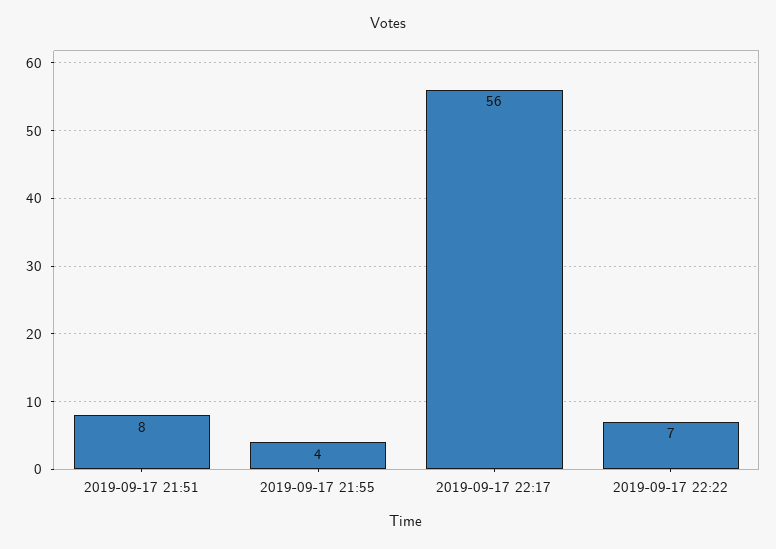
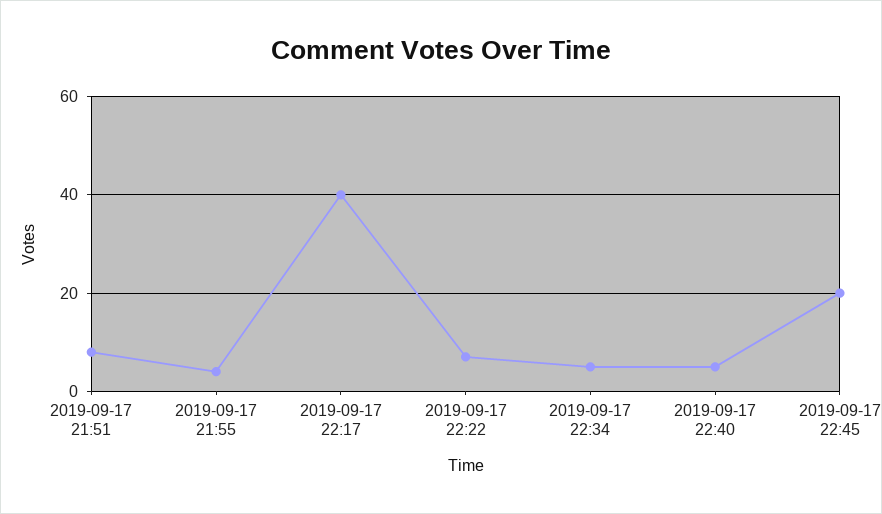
2019-09-17 22:17: 56 -> 40
2019-09-17 22:34: none -> 5
2019-09-17 22:40: none -> 5
2019-09-17 22:45: none -> 20

